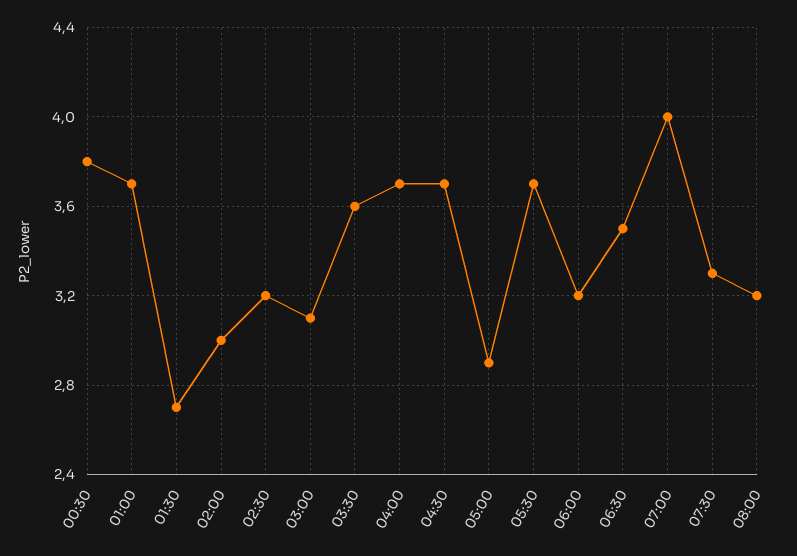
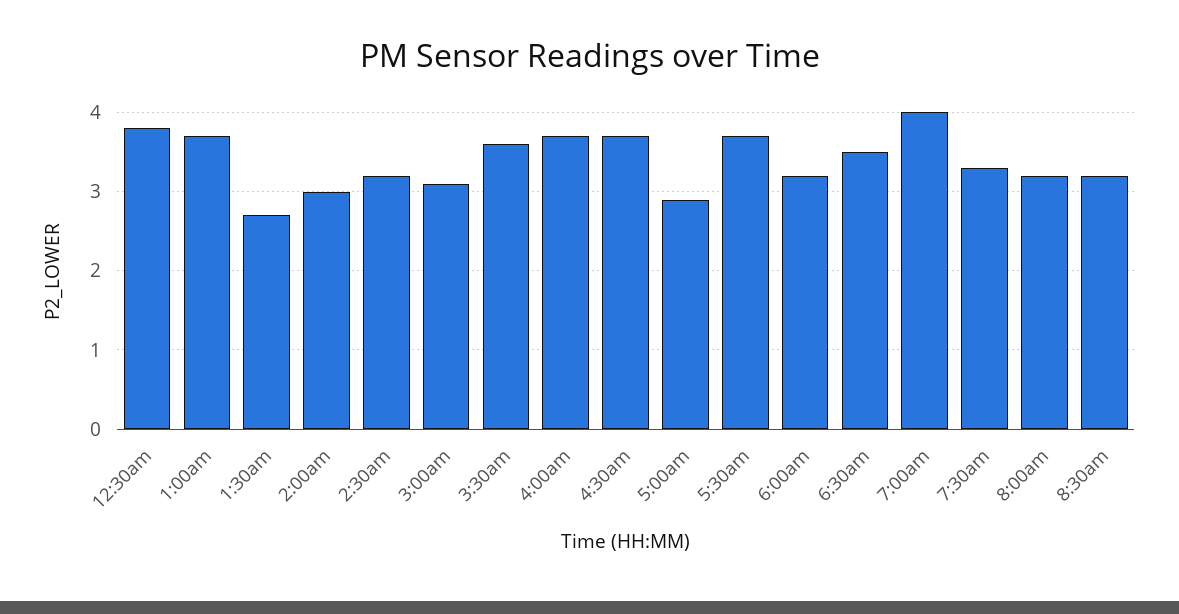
8:30am: none -> 3.2

